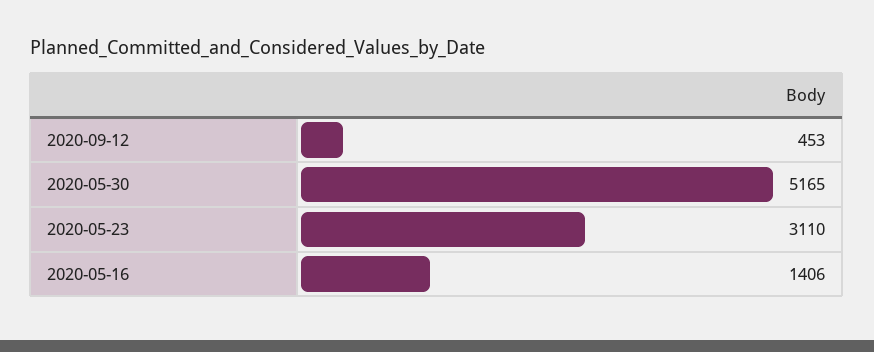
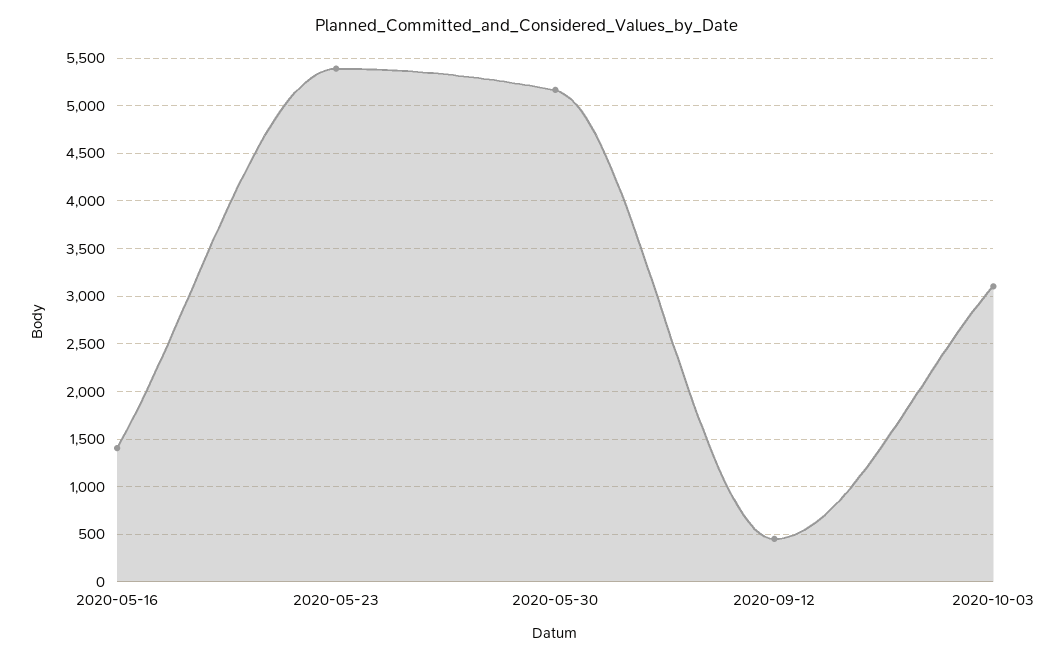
2020-05-23: 3110 -> 5400
2020-10-03: none -> 3100

